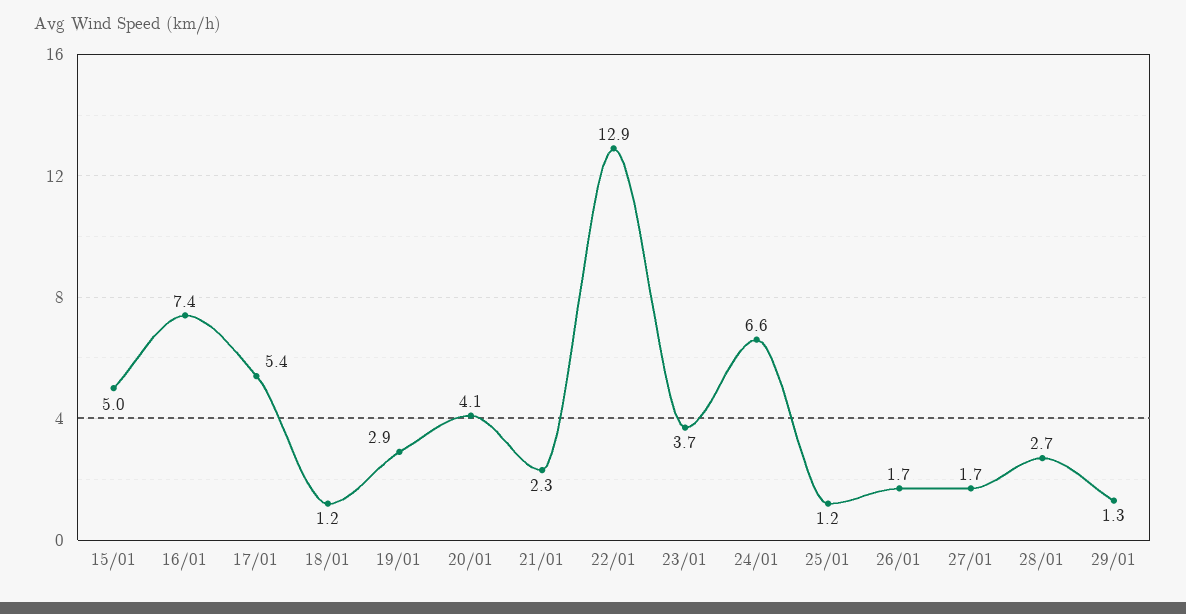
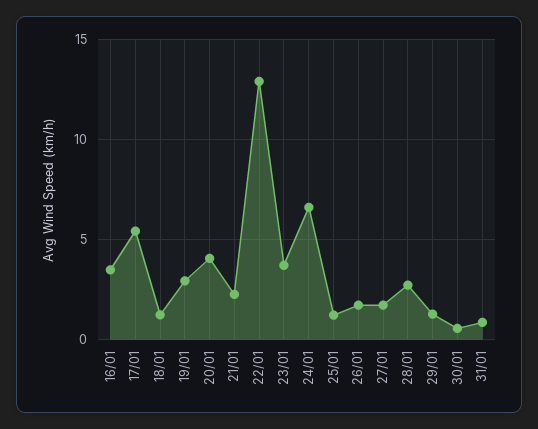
15/01: 5 -> none
16/01: 7.4 -> 3.5
30/01: none -> 0.5
31/01: none -> 1

